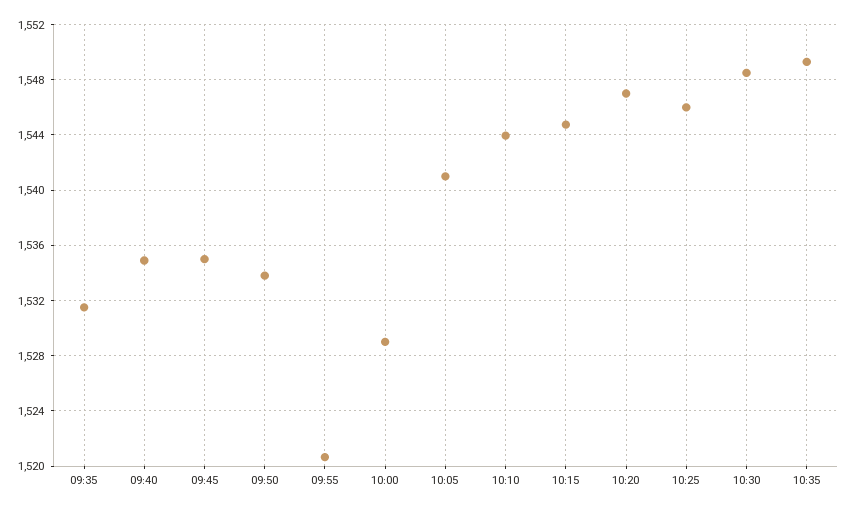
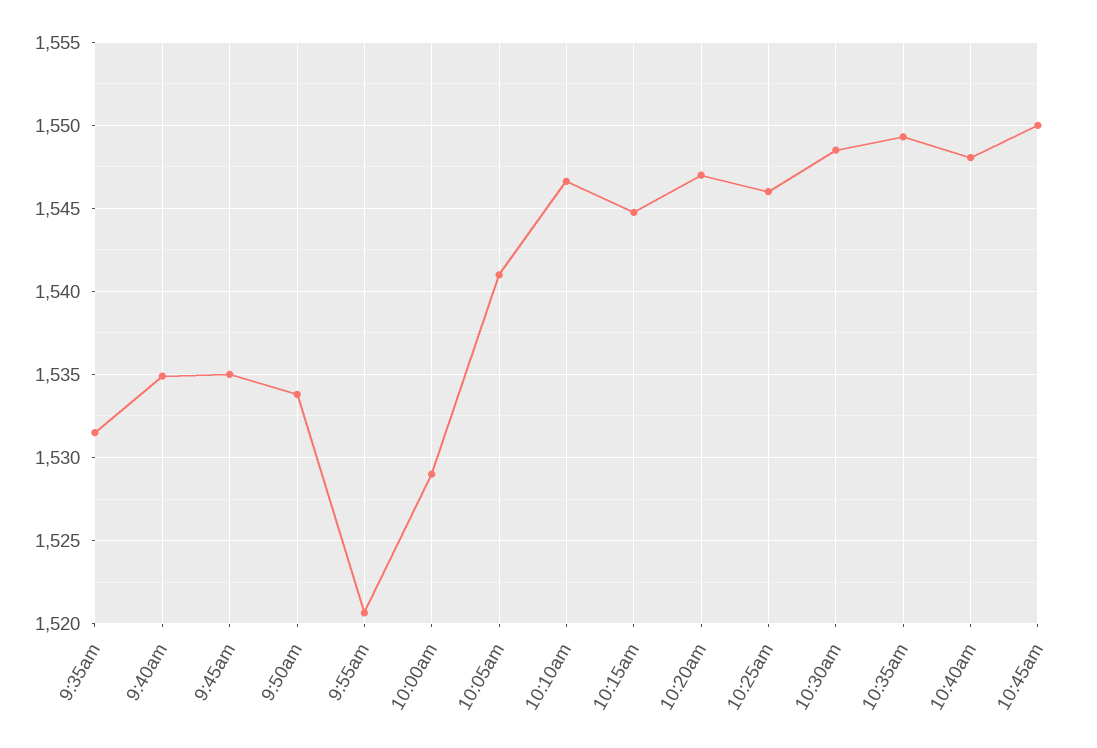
10:10: 1544 -> 1546.5
10:40am: none -> 1548
10:45am: none -> 1550

